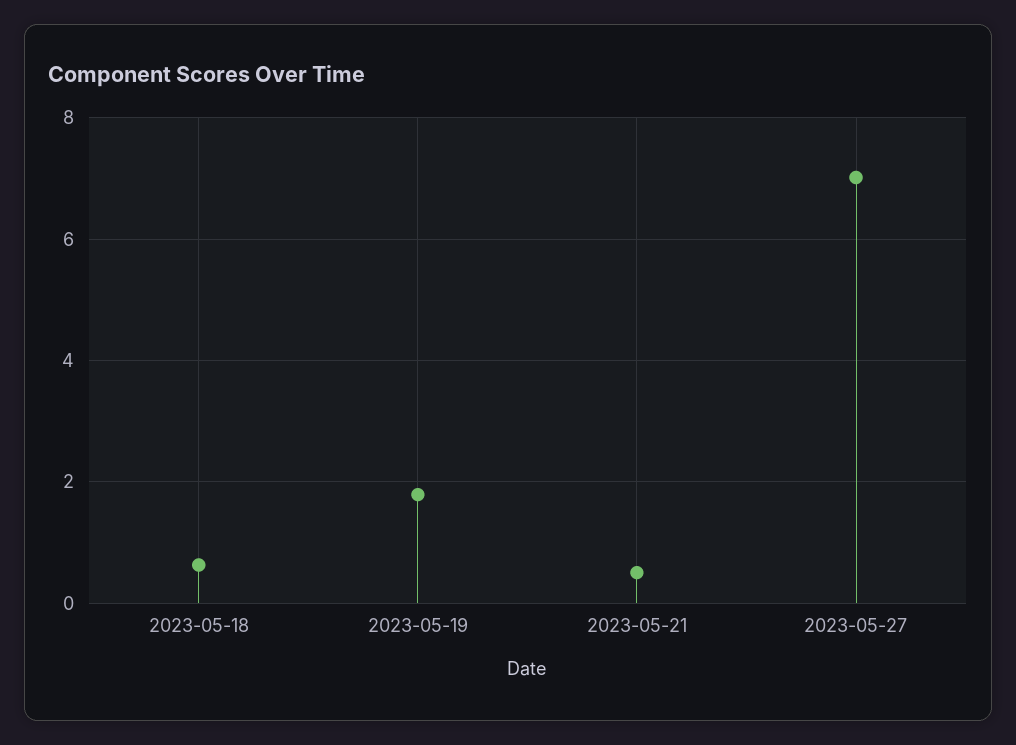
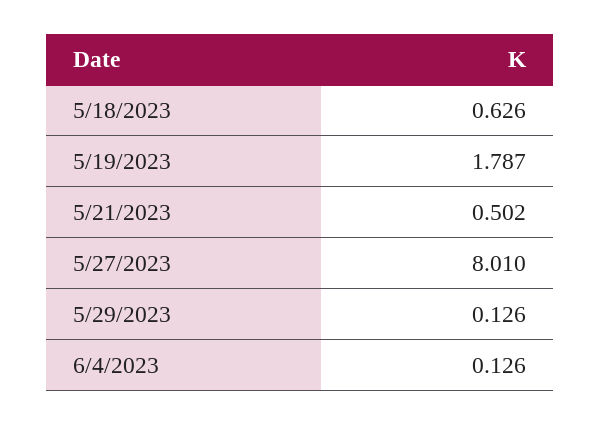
2023-05-27: 7 -> 8.01
5/29/2023: none -> 0.126
6/4/2023: none -> 0.126

